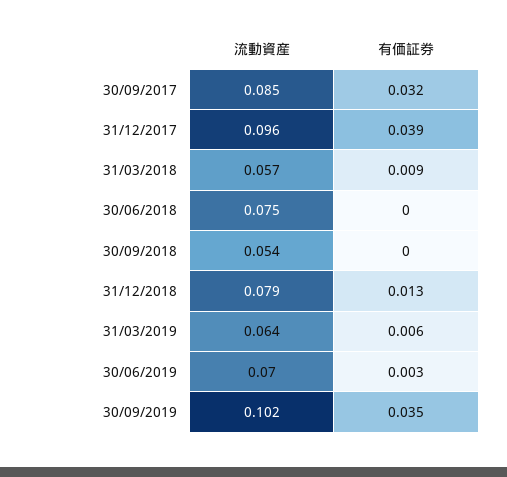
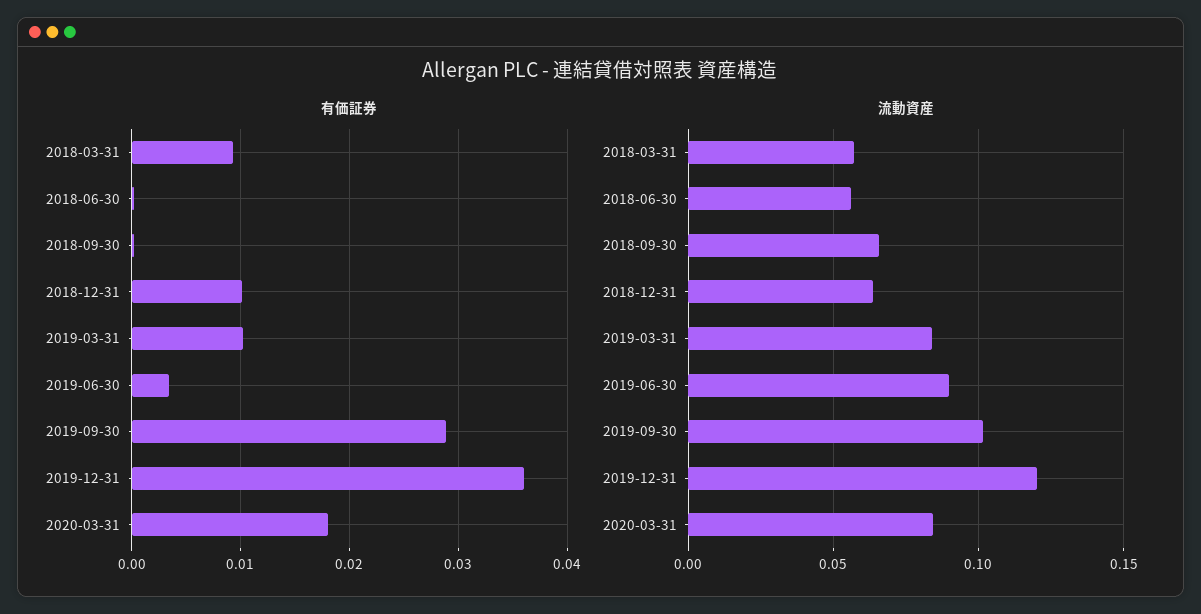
流動資産, 30/09/2017: 0.085 -> none
有価証券, 30/09/2017: 0.032 -> none
流動資産, 31/12/2017: 0.096 -> none
有価証券, 31/12/2017: 0.039 -> none
流動資産, 30/06/2018: 0.075 -> 0.055
流動資産, 30/09/2018: 0.054 -> 0.065
流動資産, 31/12/2018: 0.079 -> 0.065
有価証券, 31/12/2018: 0.013 -> 0.01
流動資産, 31/03/2019: 0.064 -> 0.085
有価証券, 31/03/2019: 0.006 -> 0.01
流動資産, 30/06/2019: 0.07 -> 0.09
有価証券, 30/09/2019: 0.035 -> 0.029
有価証券, 2019-12-31: none -> 0.036
有価証券, 2020-03-31: none -> 0.018
流動資産, 2019-12-31: none -> 0.12
流動資産, 2020-03-31: none -> 0.085

